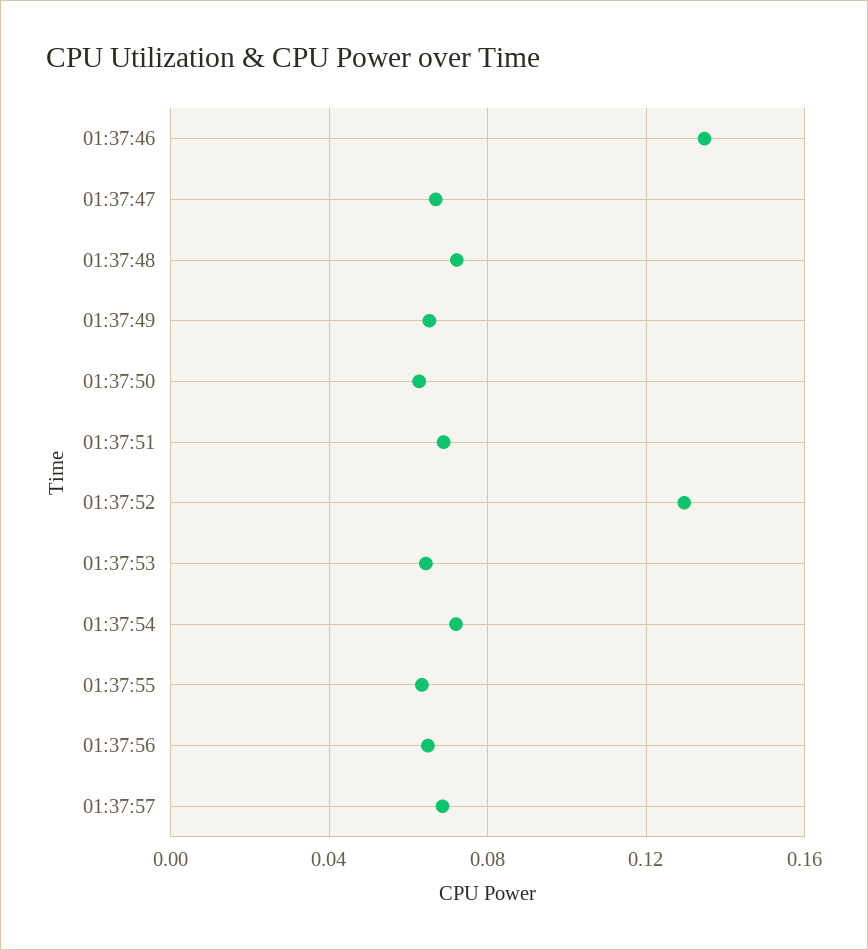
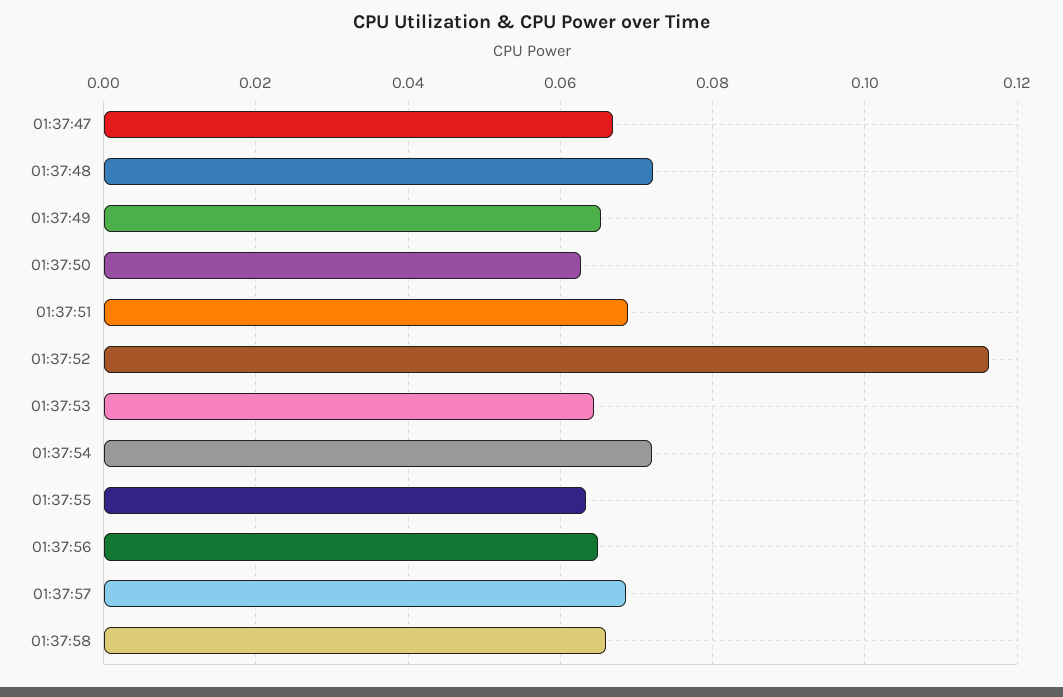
01:37:46: 0.135 -> none
01:37:52: 0.13 -> 0.116
01:37:58: none -> 0.066

